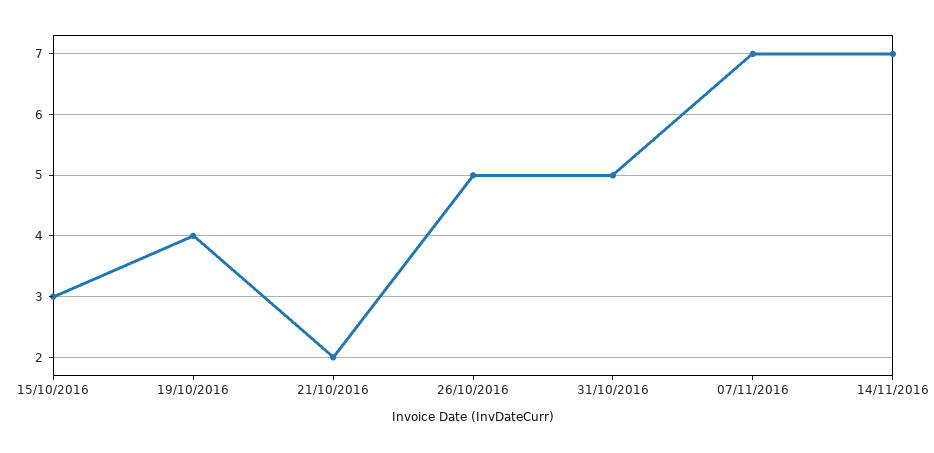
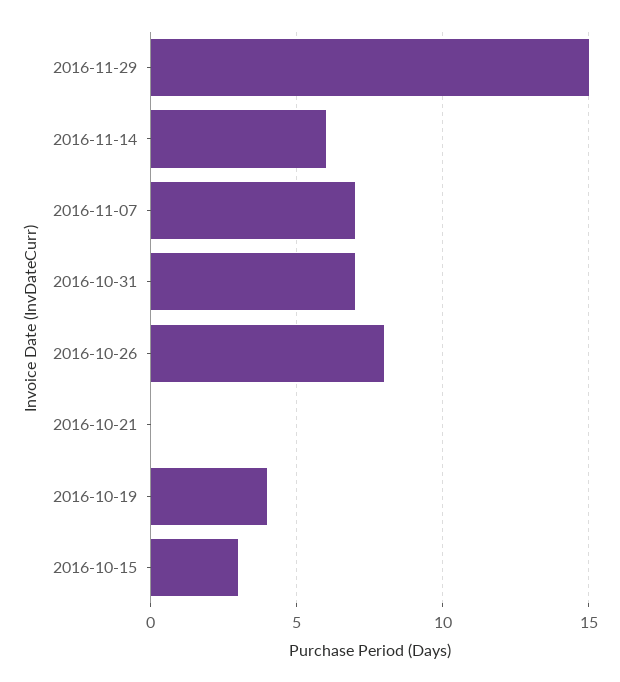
21/10/2016: 2 -> 0
26/10/2016: 5 -> 8
31/10/2016: 5 -> 7
14/11/2016: 7 -> 6
2016-11-29: none -> 15

